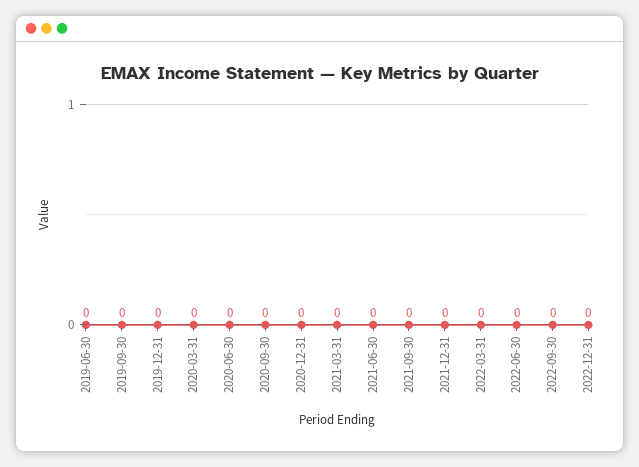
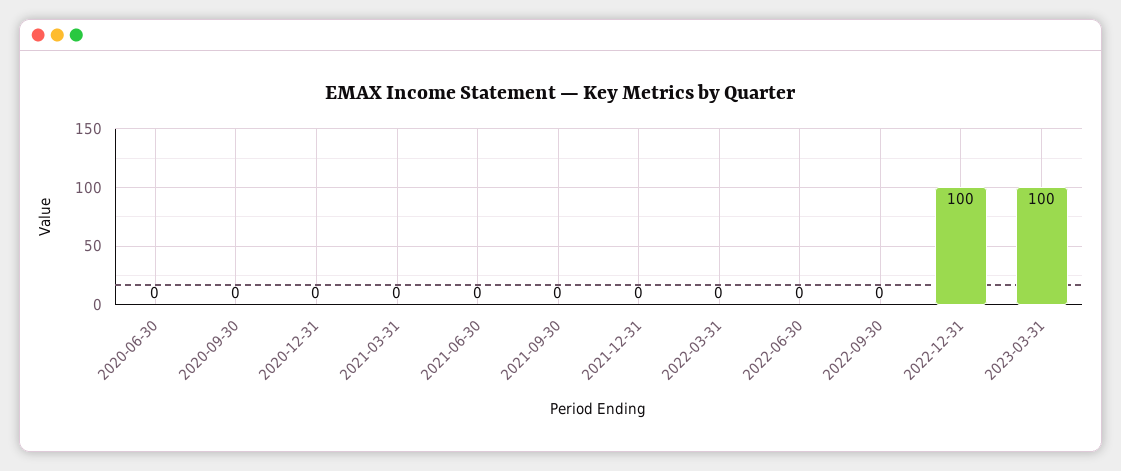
2019-06-30: 0 -> none
2019-09-30: 0 -> none
2019-12-31: 0 -> none
2020-03-31: 0 -> none
2022-12-31: 0 -> 100
2023-03-31: none -> 100

